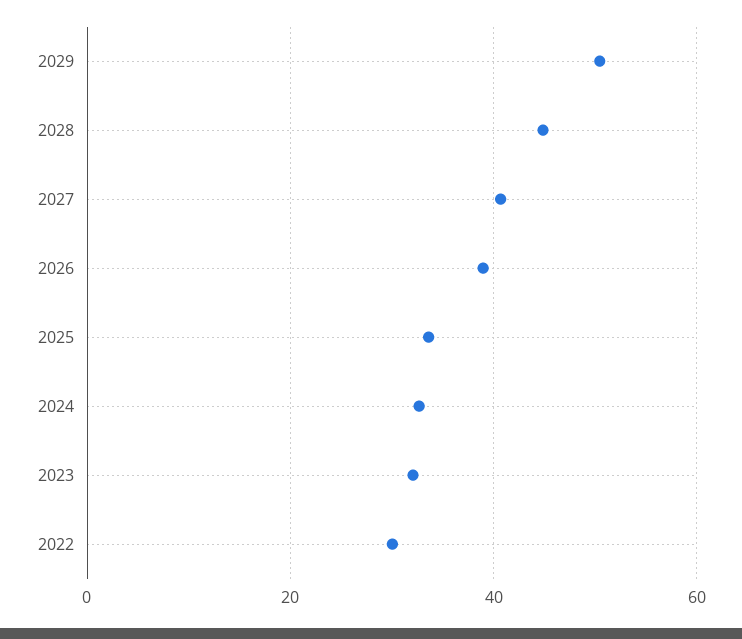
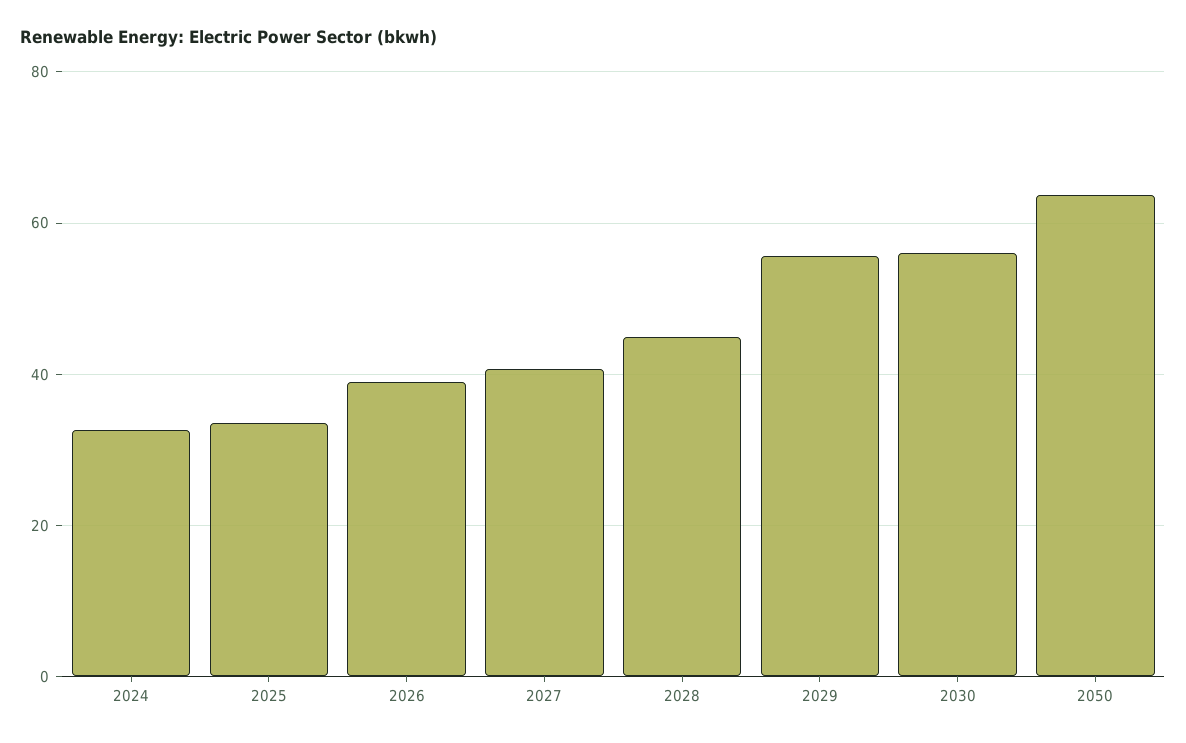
2029: 50 -> 56
2023: 32 -> none
2022: 30 -> none
2030: none -> 56
2050: none -> 64

